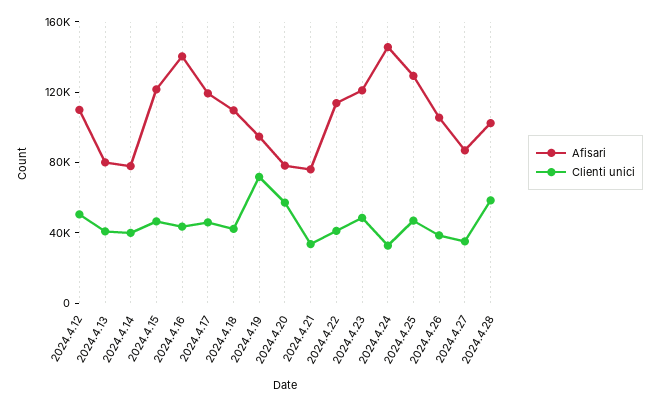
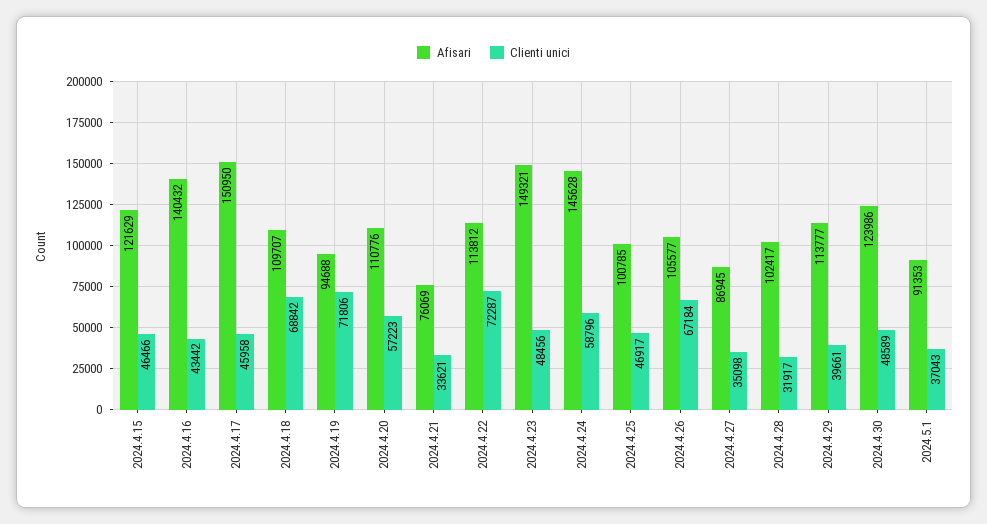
Afisari, 2024.4.12: 110000 -> none
Clienti unici, 2024.4.12: 50000 -> none
Afisari, 2024.4.13: 80000 -> none
Clienti unici, 2024.4.13: 40000 -> none
Afisari, 2024.4.14: 80000 -> none
Clienti unici, 2024.4.14: 40000 -> none
Afisari, 2024.4.17: 120000 -> 150950
Clienti unici, 2024.4.18: 40000 -> 68842
Afisari, 2024.4.20: 80000 -> 110776
Clienti unici, 2024.4.22: 40000 -> 72287
Afisari, 2024.4.23: 120000 -> 149321
Clienti unici, 2024.4.24: 30000 -> 58796
Afisari, 2024.4.25: 130000 -> 100785
Clienti unici, 2024.4.26: 40000 -> 67184
Clienti unici, 2024.4.28: 60000 -> 31917
Afisari, 2024.4.29: none -> 113777
Clienti unici, 2024.4.29: none -> 39661
Afisari, 2024.4.30: none -> 123986
Clienti unici, 2024.4.30: none -> 48589
Afisari, 2024.5.1: none -> 91353
Clienti unici, 2024.5.1: none -> 37043

